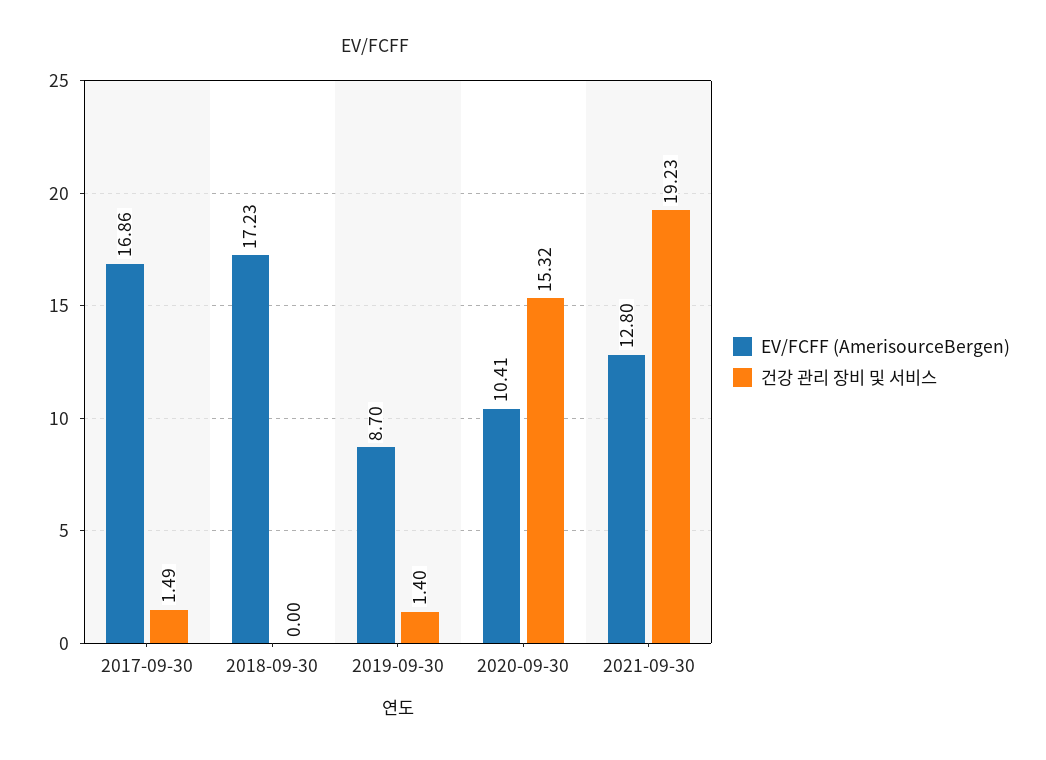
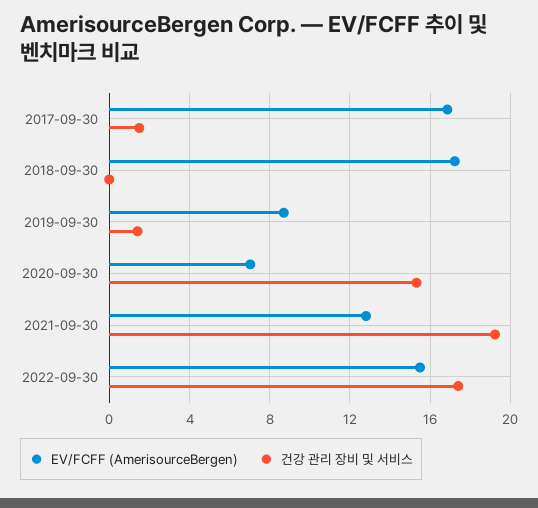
EV/FCFF (AmerisourceBergen), 2020-09-30: 10.41 -> 7
EV/FCFF (AmerisourceBergen), 2022-09-30: none -> 15.5
건강 관리 장비 및 서비스, 2022-09-30: none -> 17.5

